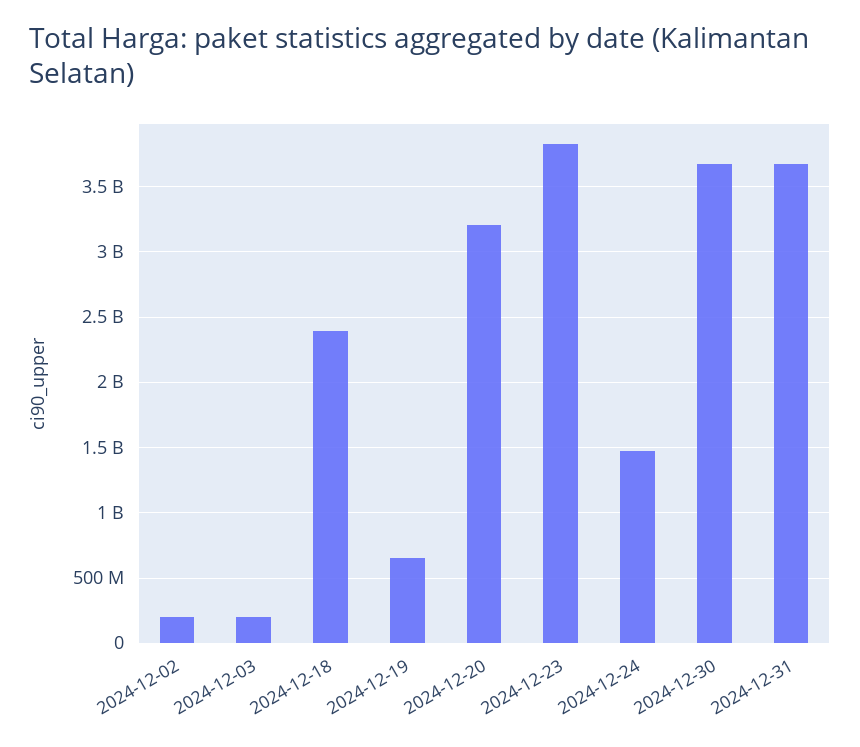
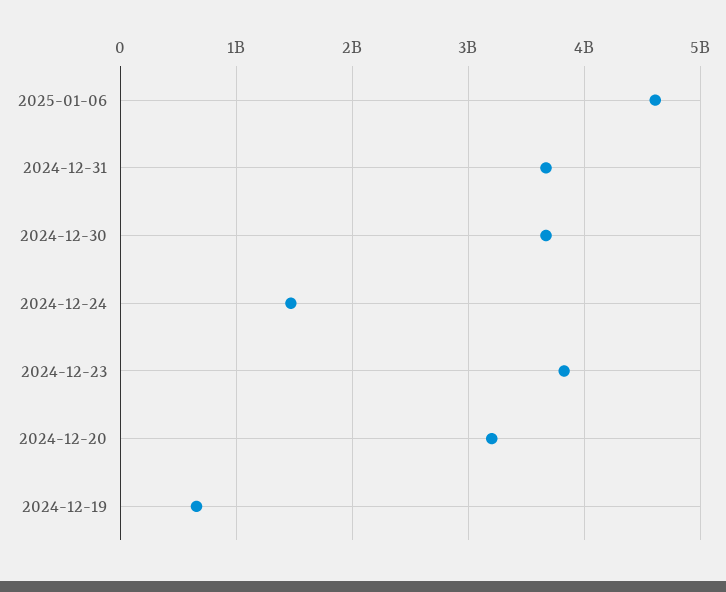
2024-12-02: 200000000 -> none
2024-12-03: 200000000 -> none
2024-12-18: 2400000000 -> none
2025-01-06: none -> 4600000000

